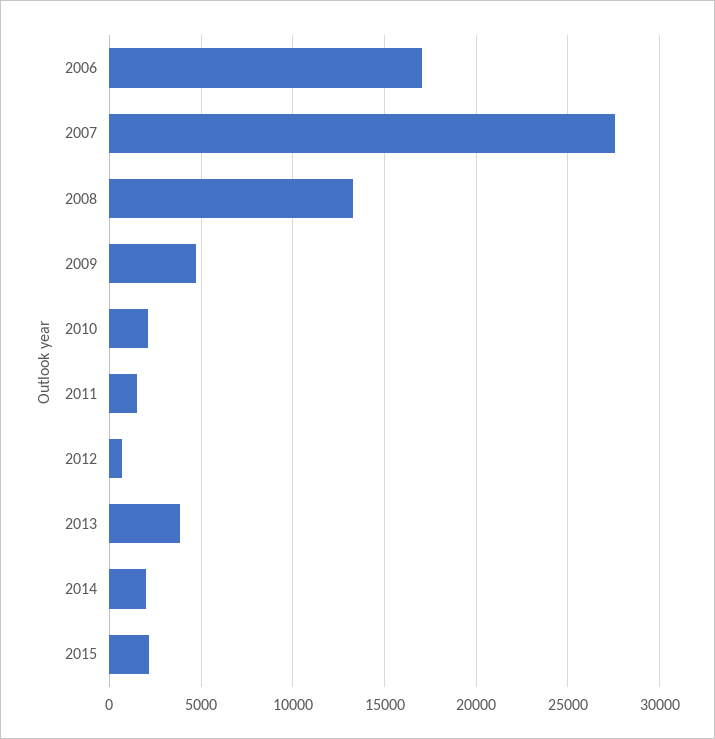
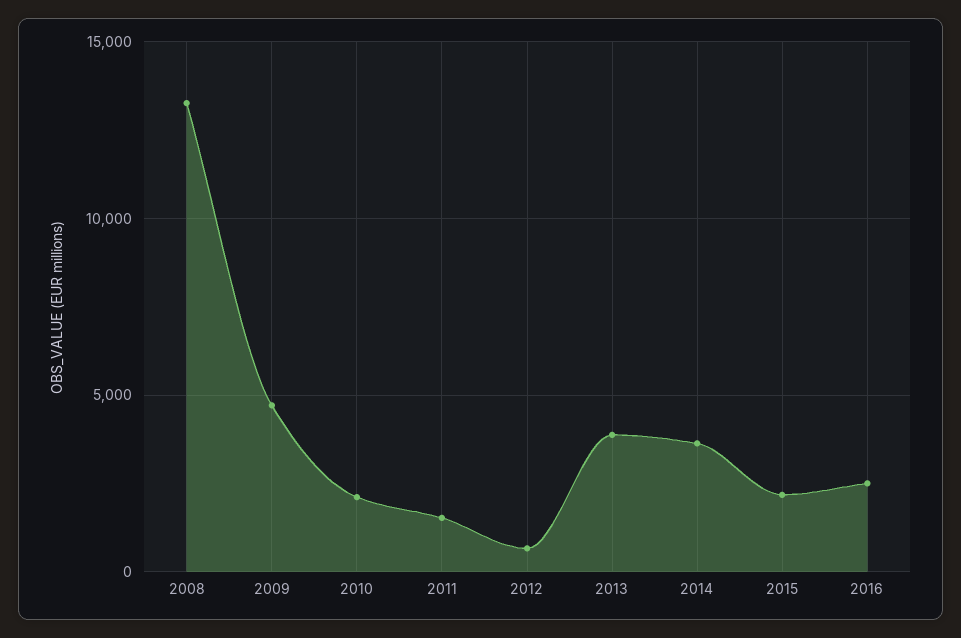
2006: 17000 -> none
2007: 27500 -> none
2014: 2000 -> 3500
2016: none -> 2500

